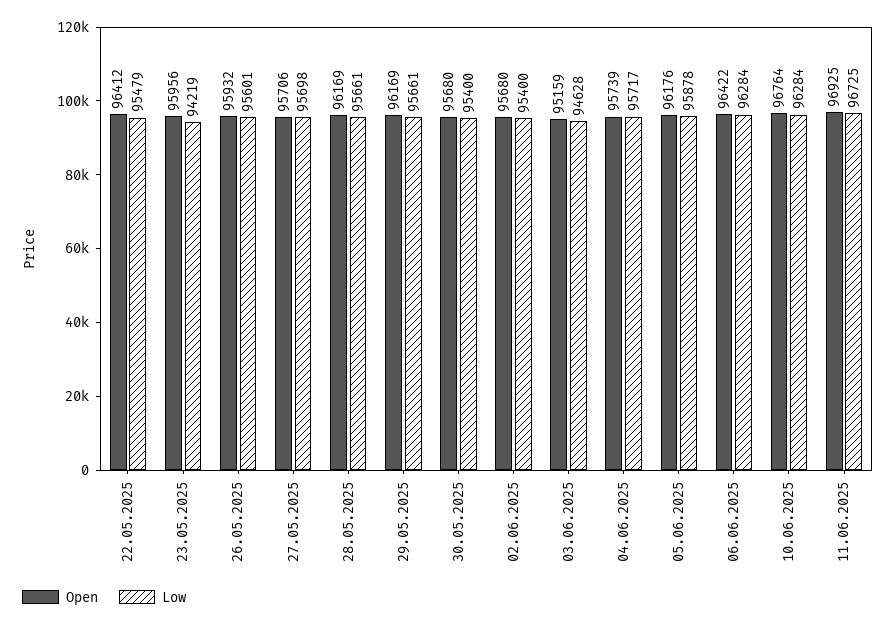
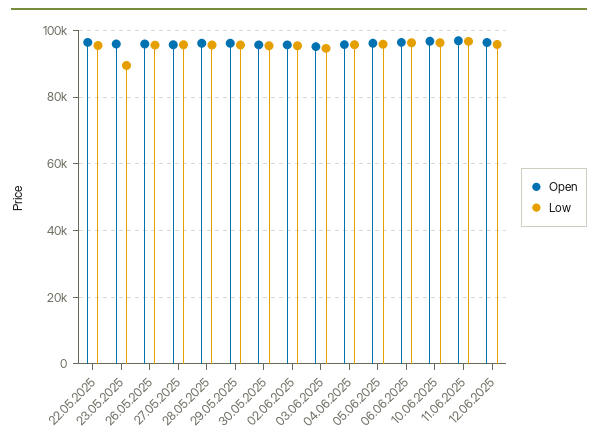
Low, 23.05.2025: 94219 -> 90000
Open, 12.06.2025: none -> 96000
Low, 12.06.2025: none -> 96000

